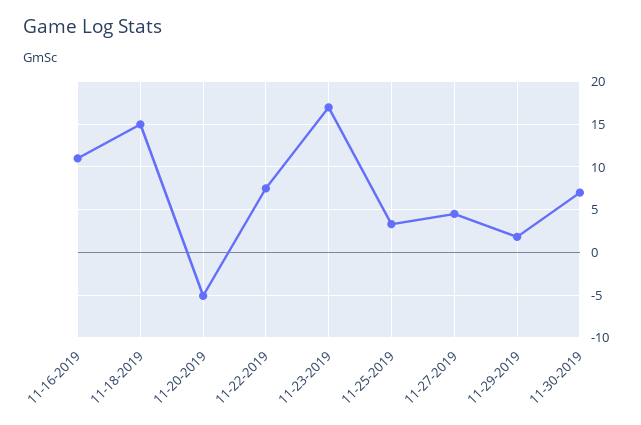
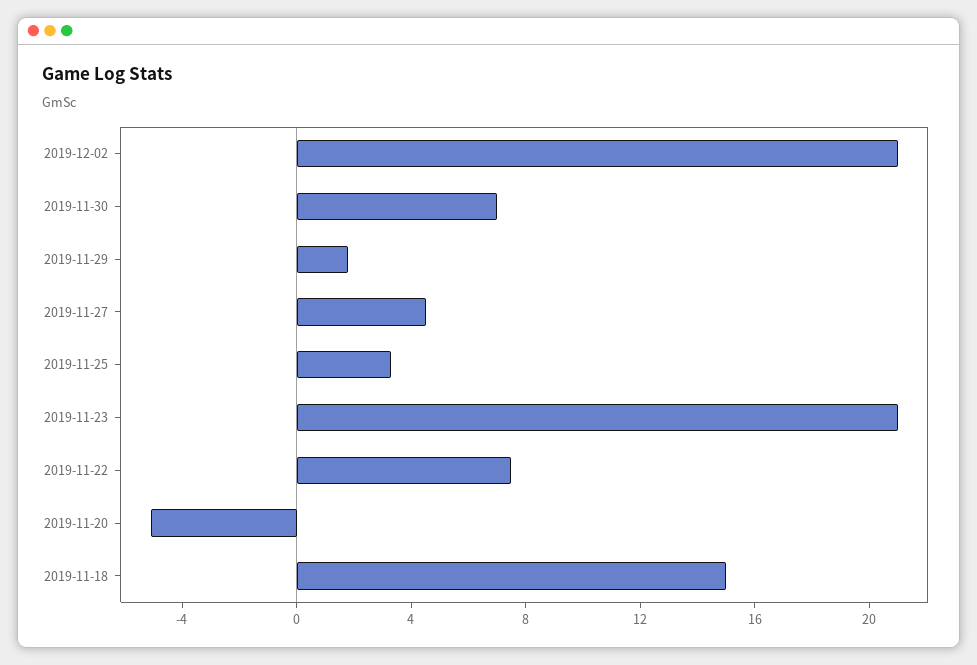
11-16-2019: 11 -> none
11-23-2019: 17 -> 21
2019-12-02: none -> 21

